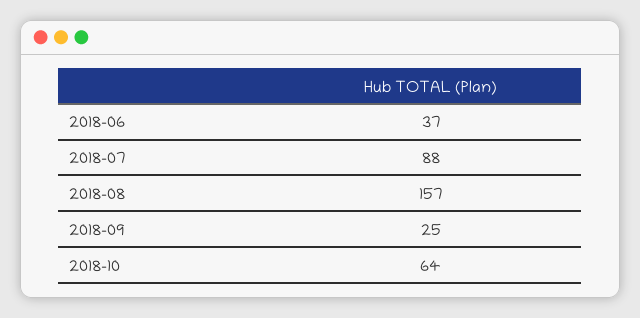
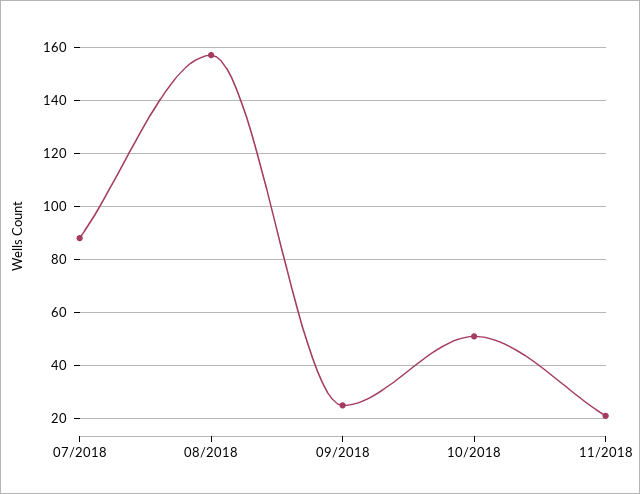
2018-06: 37 -> none
2018-10: 64 -> 50
11/2018: none -> 20

